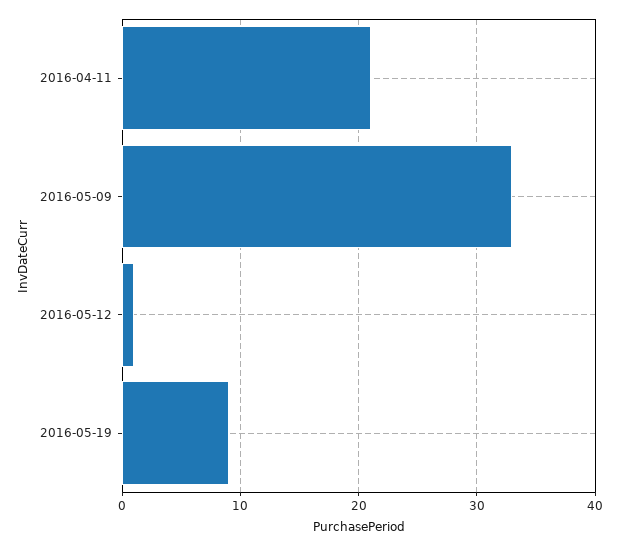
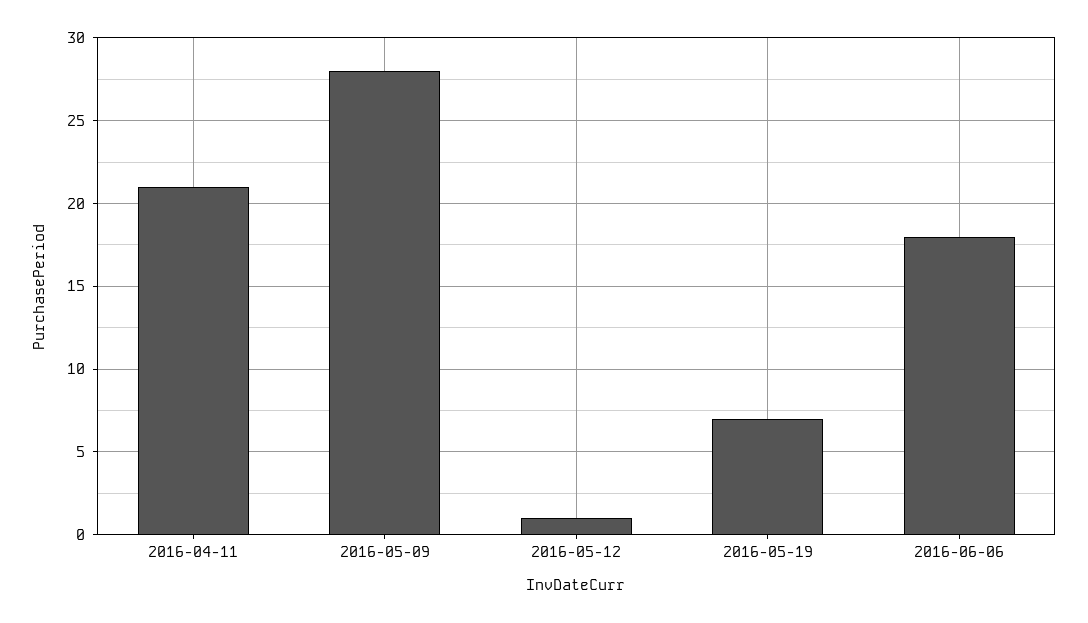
2016-05-09: 33 -> 28
2016-05-19: 9 -> 7
2016-06-06: none -> 18

